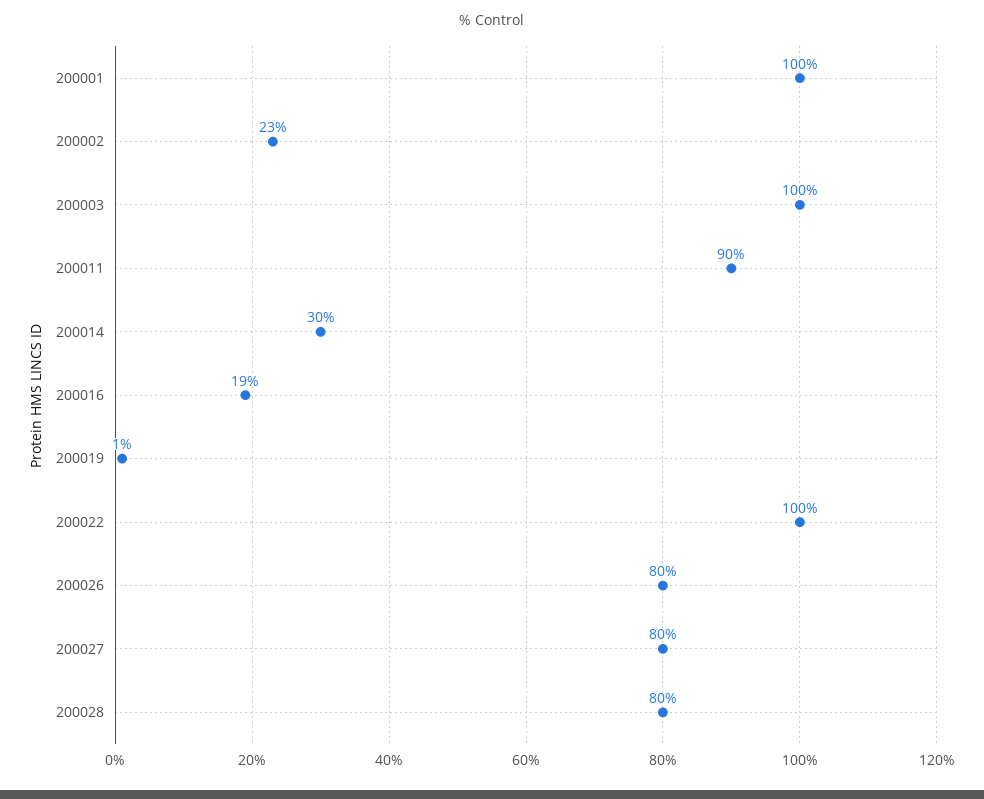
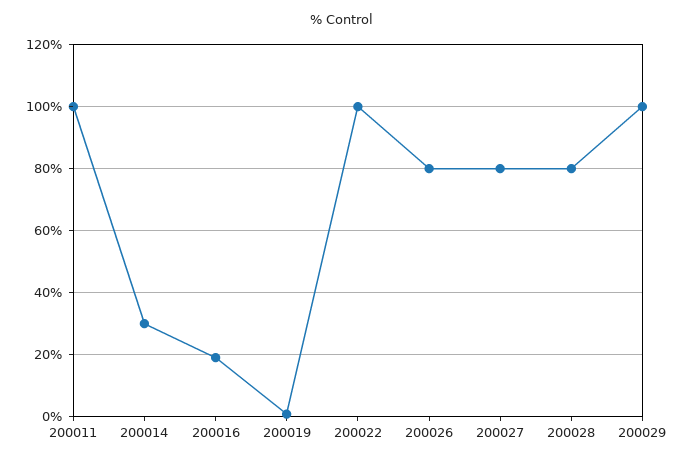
200001: 100 -> none
200002: 23 -> none
200003: 100 -> none
200011: 90 -> 100
200029: none -> 100

